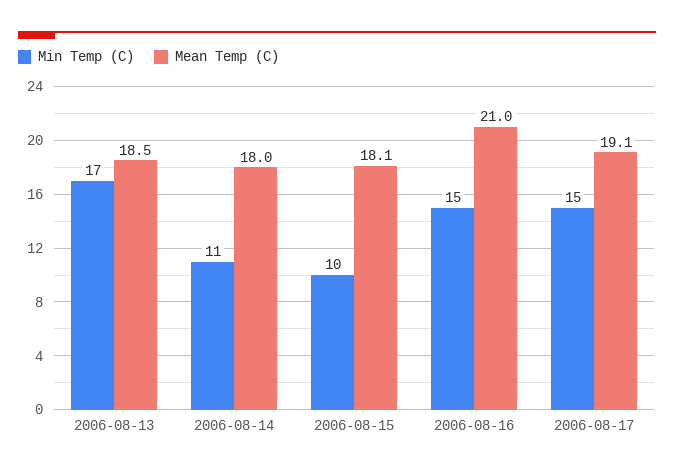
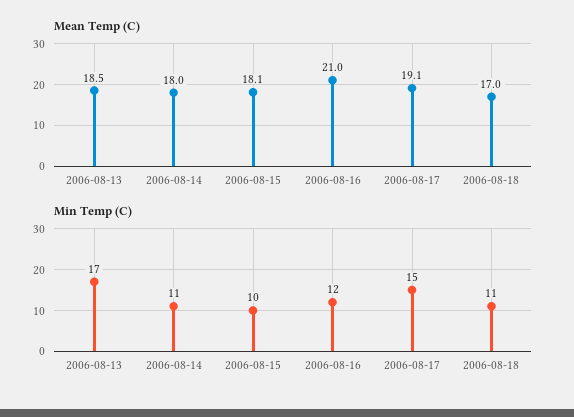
Min Temp (C), 2006-08-16: 15 -> 12
Mean Temp (C), 2006-08-18: none -> 17
Min Temp (C), 2006-08-18: none -> 11

